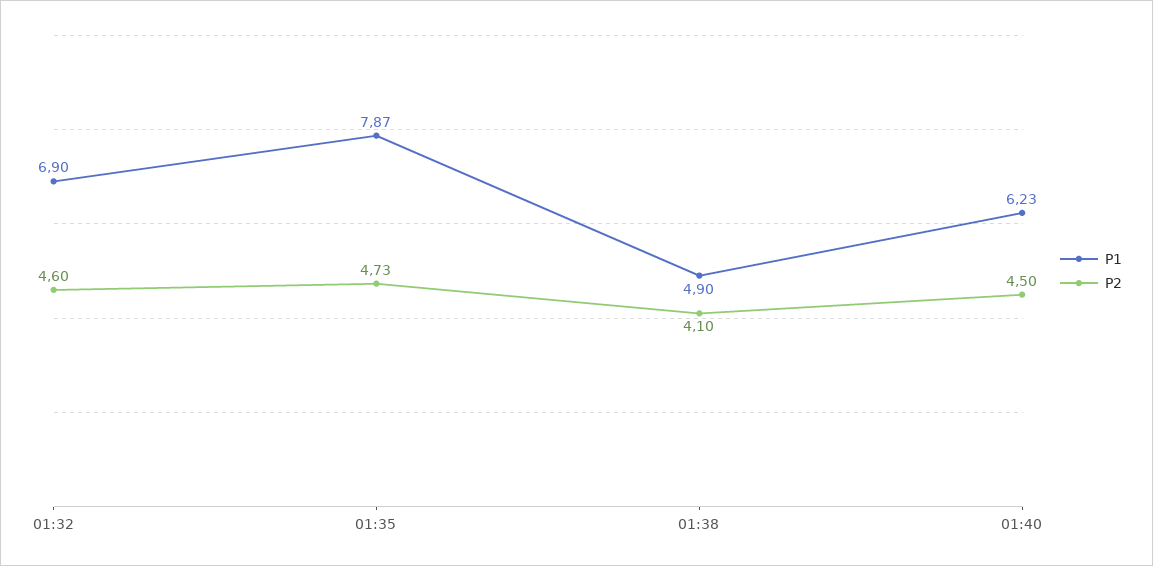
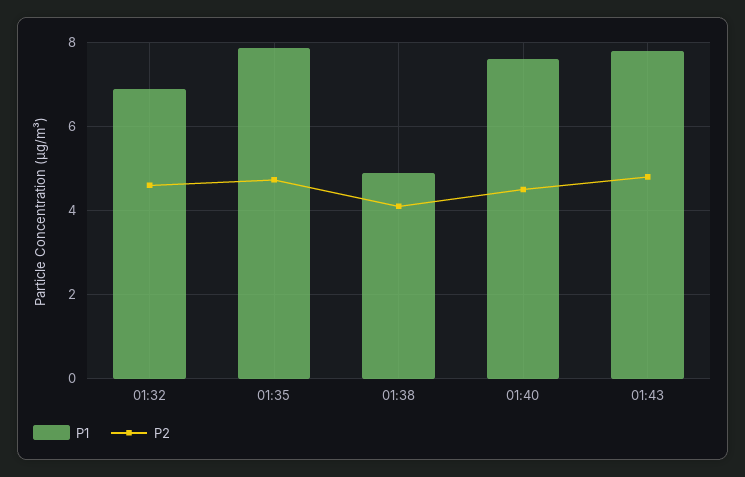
P1, 01:40: 6.23 -> 7.6
P1, 01:43: none -> 7.8
P2, 01:43: none -> 4.8

